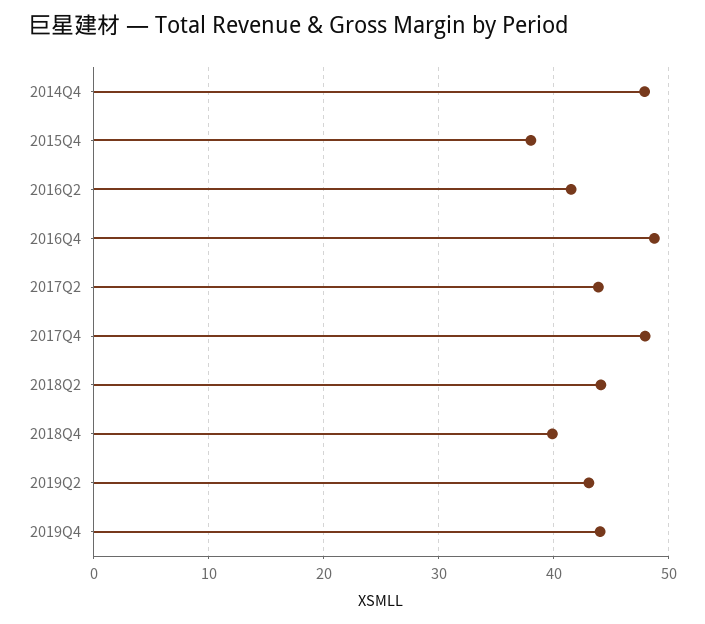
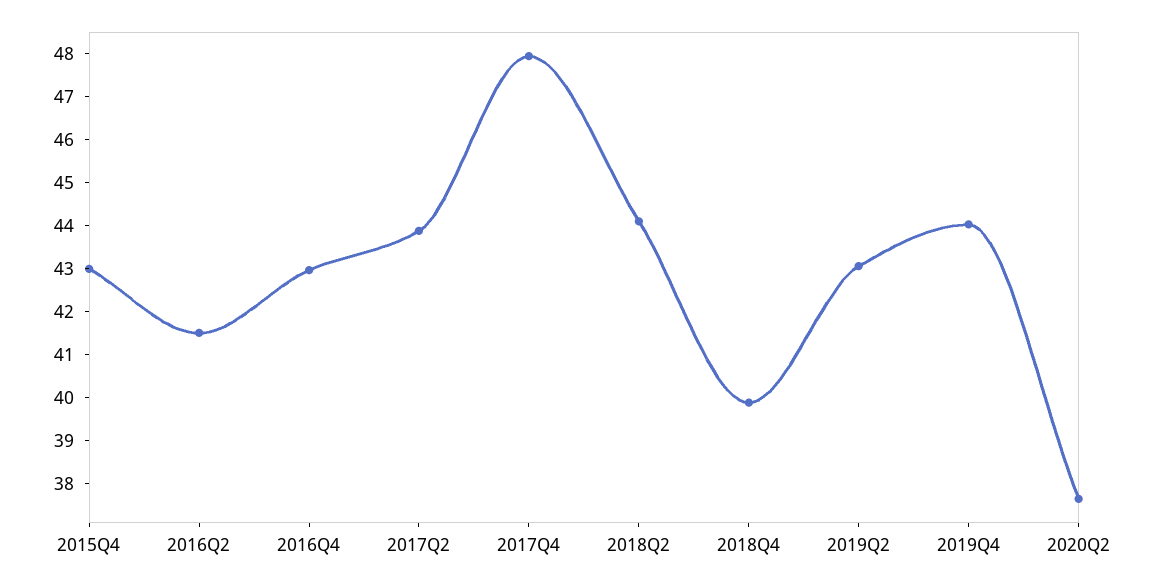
2014Q4: 48 -> none
2015Q4: 38 -> 43
2016Q4: 49 -> 43
2020Q2: none -> 37.6

